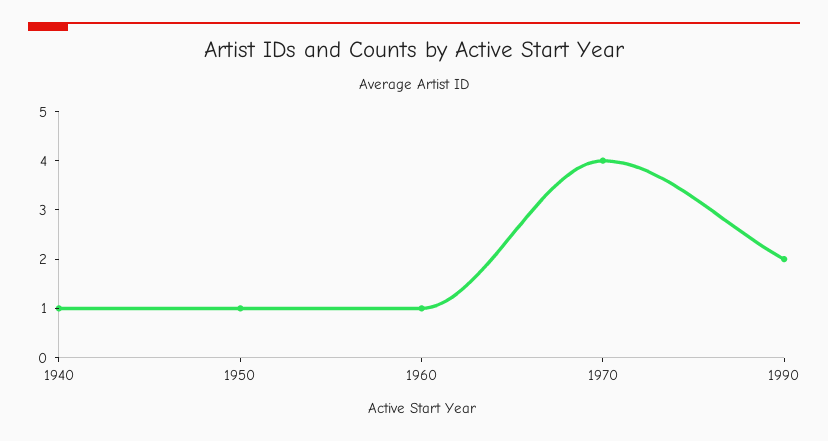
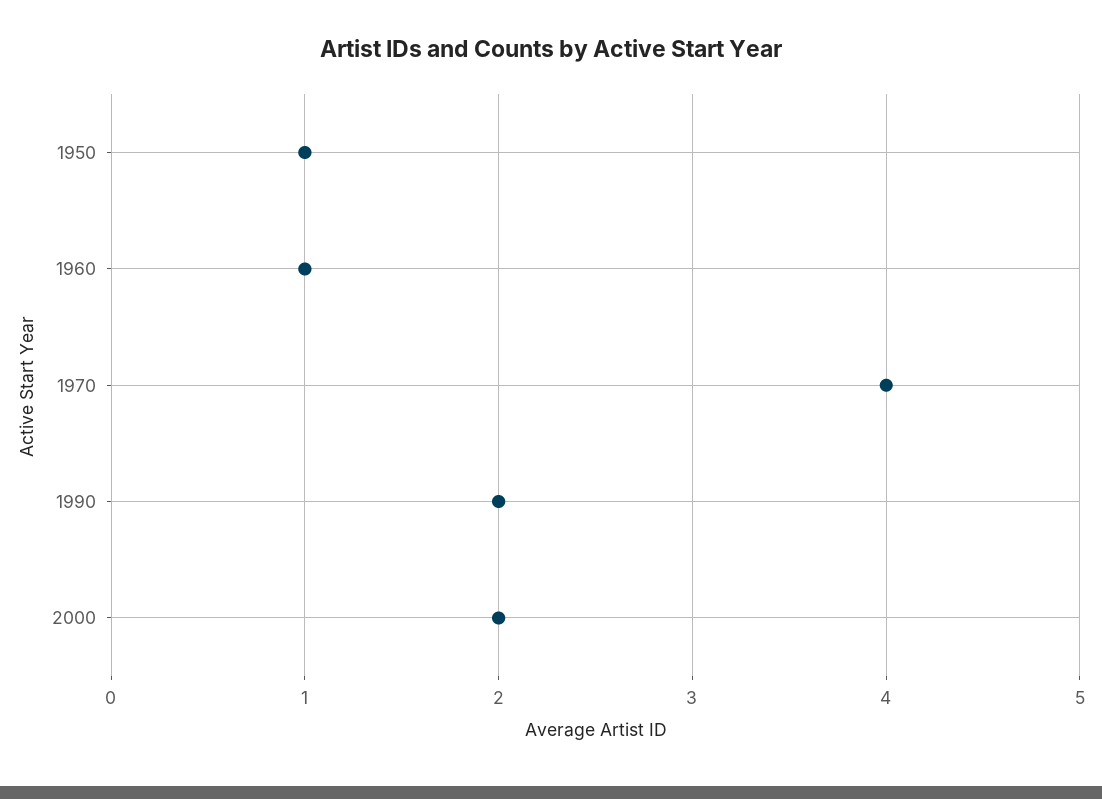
1940: 1 -> none
2000: none -> 2

